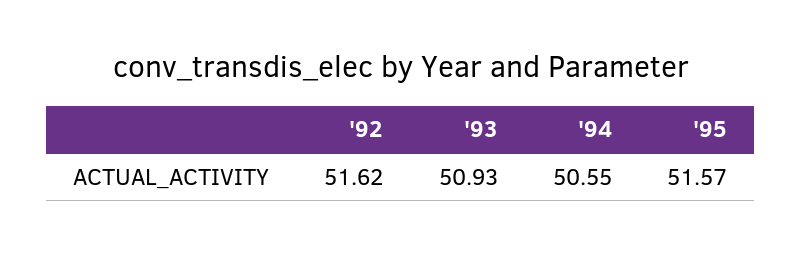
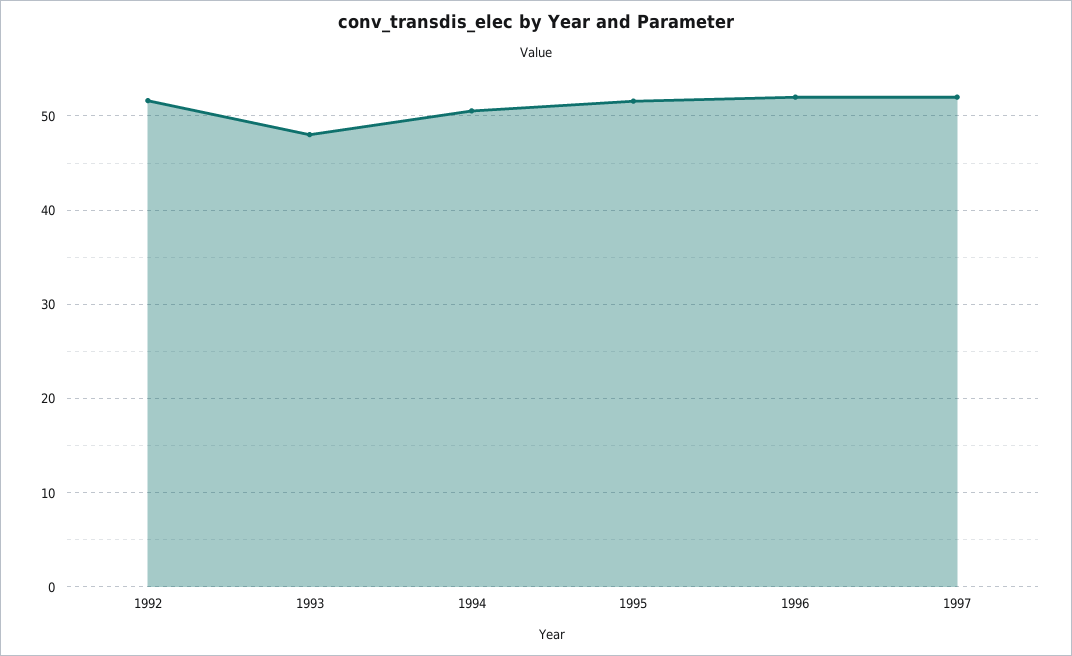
'93: 50.93 -> 48
1996: none -> 52
1997: none -> 52

